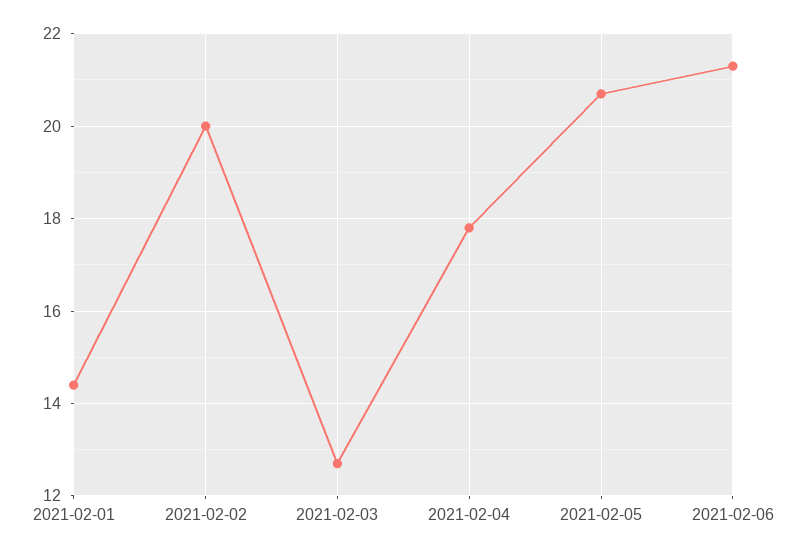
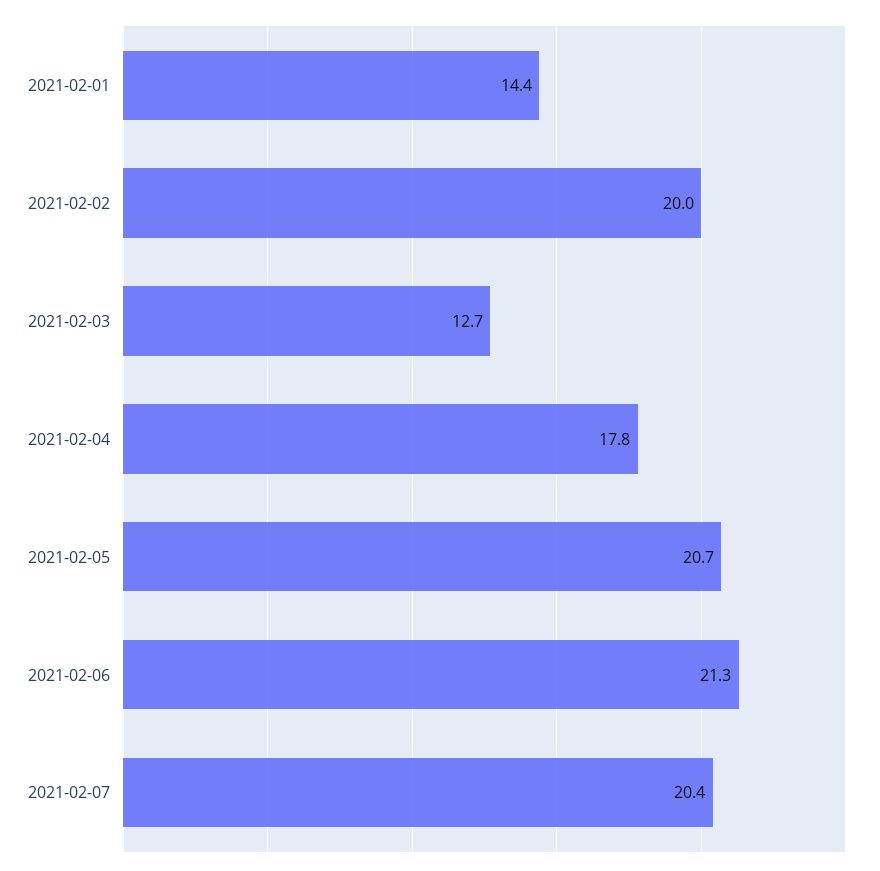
2021-02-07: none -> 20.4

